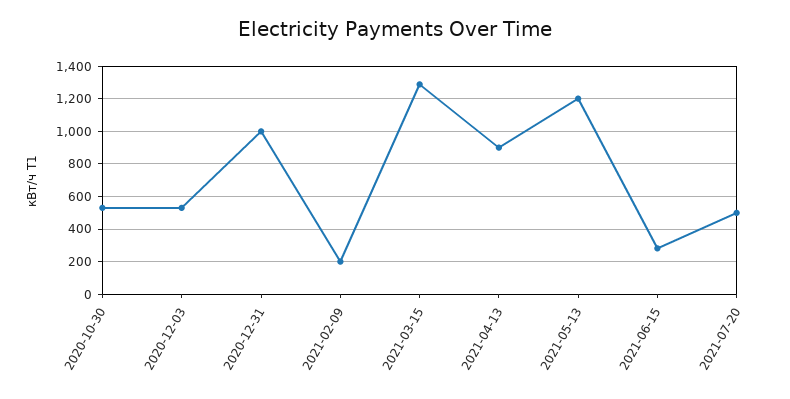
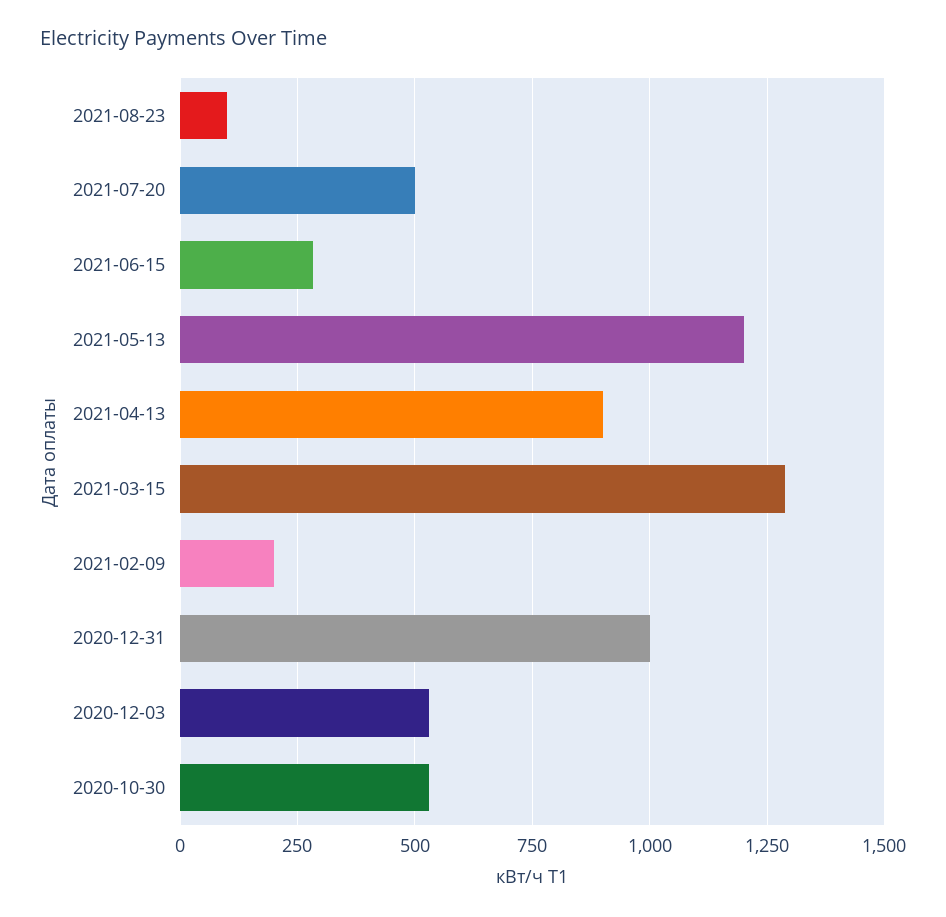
2021-08-23: none -> 100

